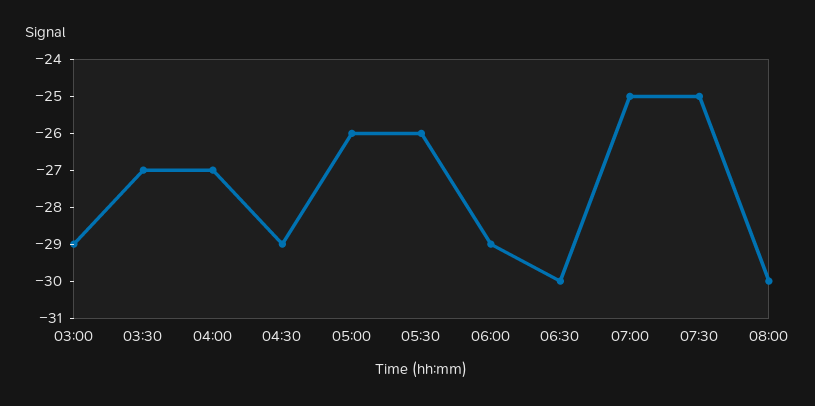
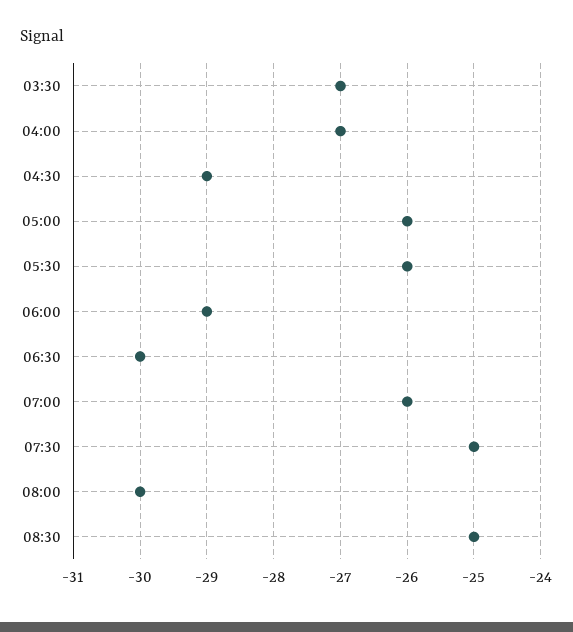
03:00: -29 -> none
07:00: -25 -> -26
08:30: none -> -25

